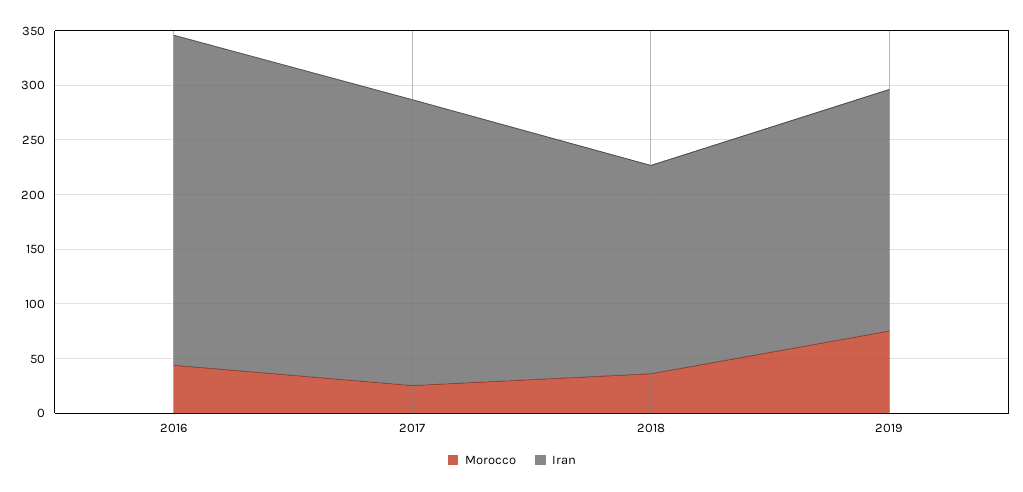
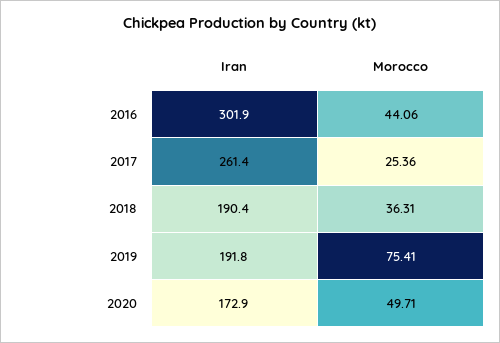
Iran, 2019: 220 -> 191.8
Iran, 2020: none -> 172.9
Morocco, 2020: none -> 49.71

